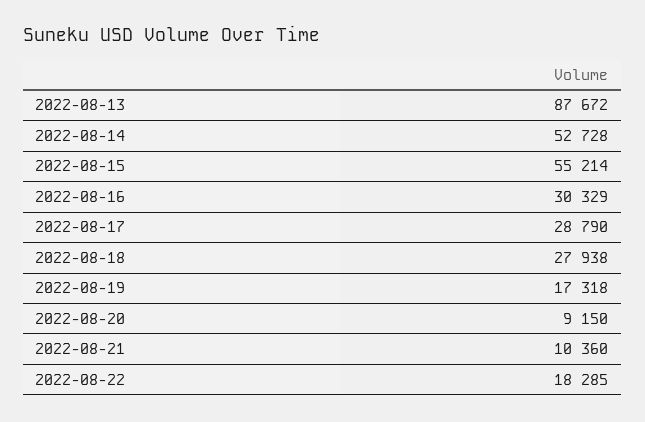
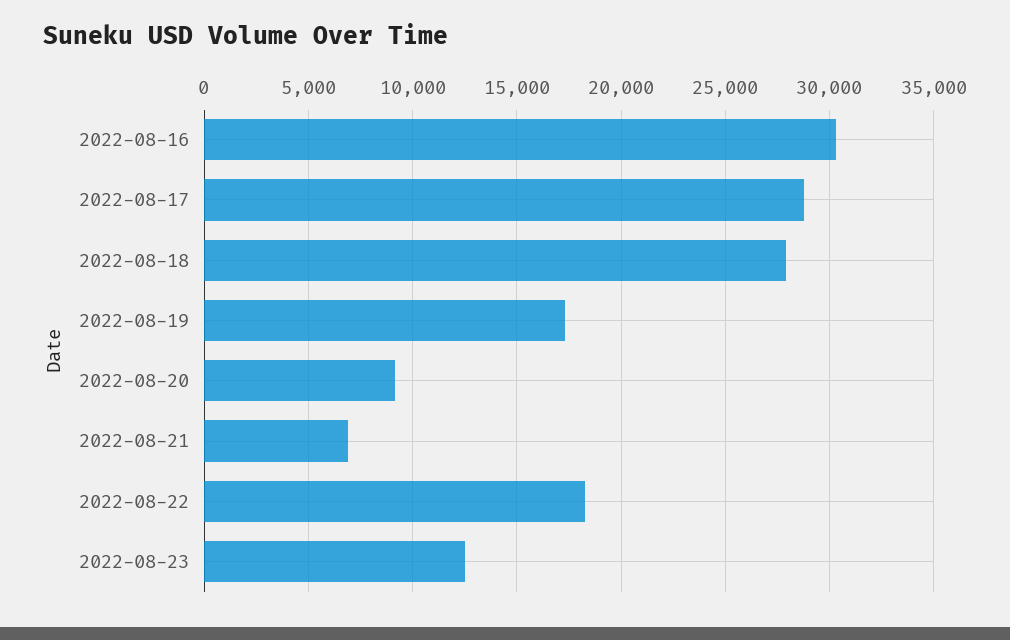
2022-08-13: 87672 -> none
2022-08-14: 52728 -> none
2022-08-15: 55214 -> none
2022-08-21: 10360 -> 7000
2022-08-23: none -> 12500

